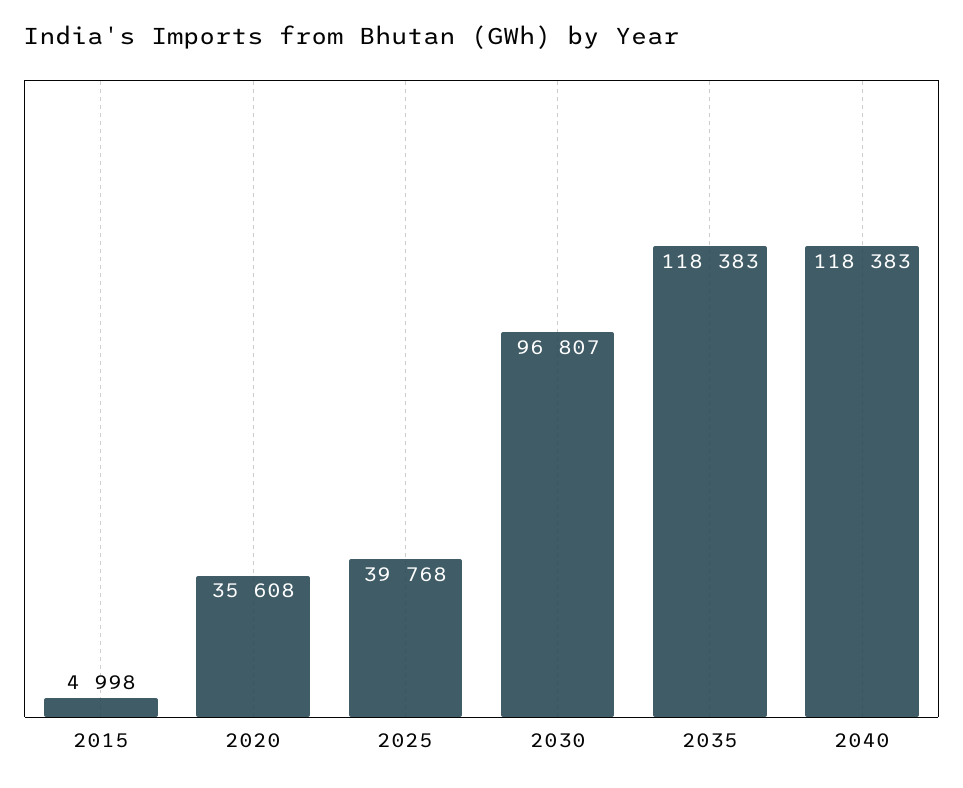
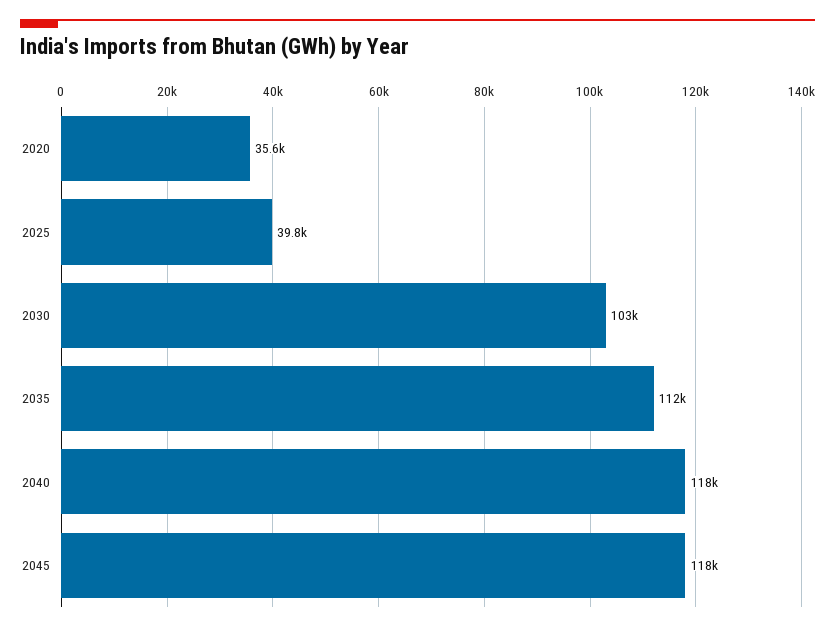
2015: 4998 -> none
2030: 96807 -> 103000
2035: 118383 -> 112000
2045: none -> 118000

